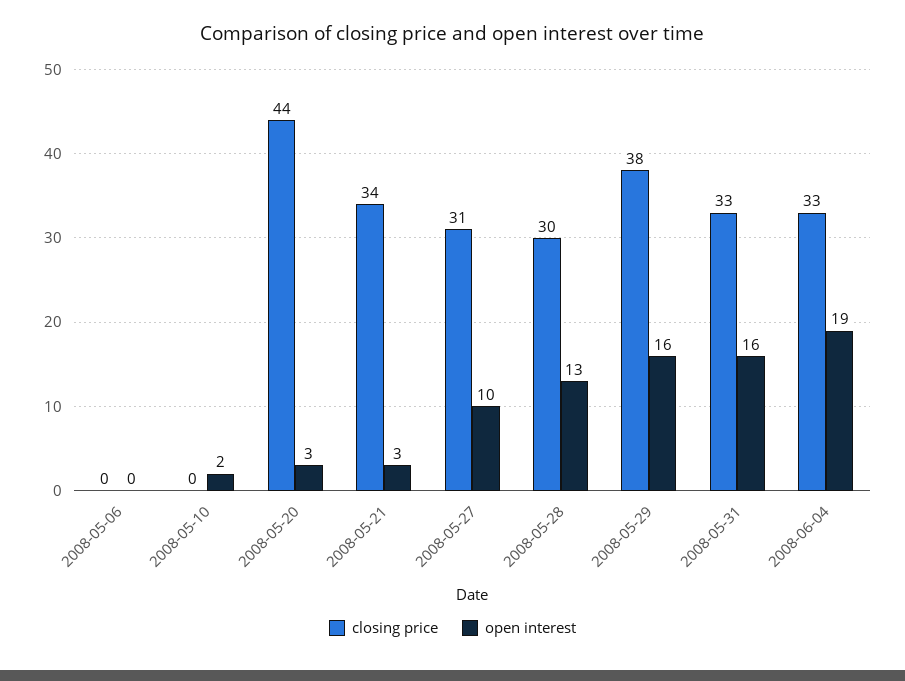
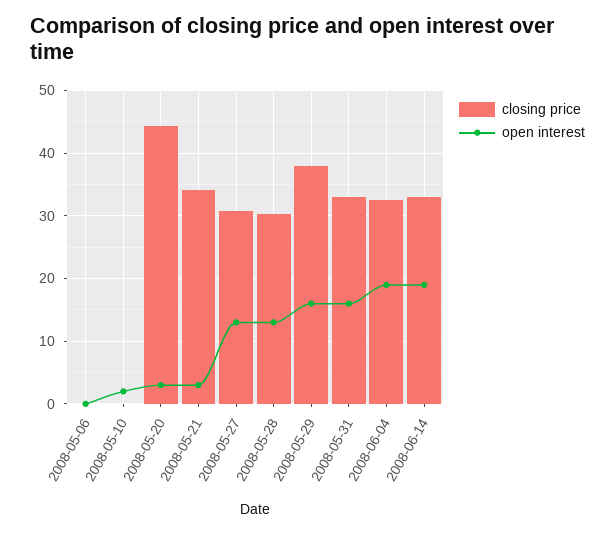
open interest, 2008-05-27: 10 -> 13
closing price, 2008-06-14: none -> 33
open interest, 2008-06-14: none -> 19

